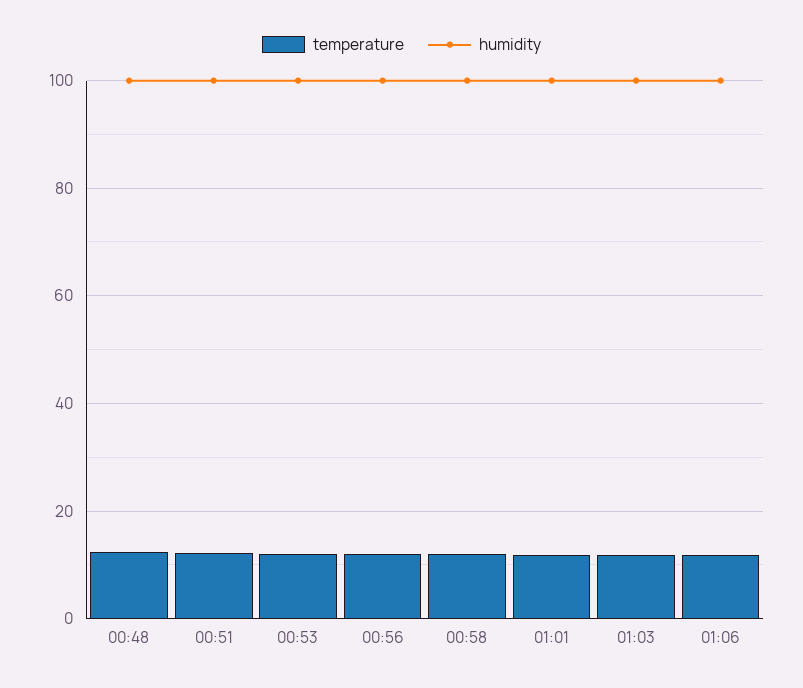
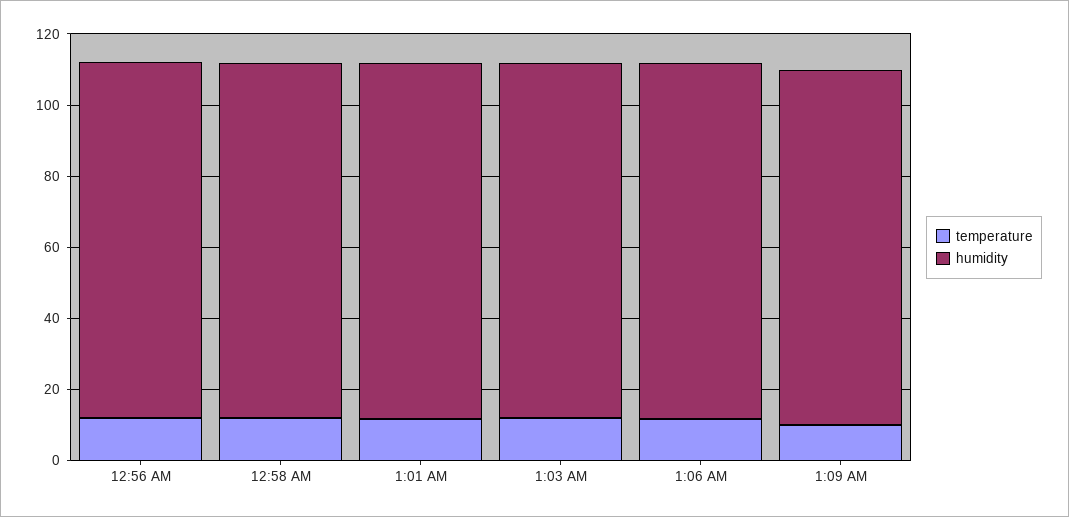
temperature, 00:48: 12 -> none
humidity, 00:48: 100 -> none
temperature, 00:51: 12 -> none
humidity, 00:51: 100 -> none
temperature, 00:53: 12 -> none
humidity, 00:53: 100 -> none
temperature, 1:09 AM: none -> 10
humidity, 1:09 AM: none -> 100

